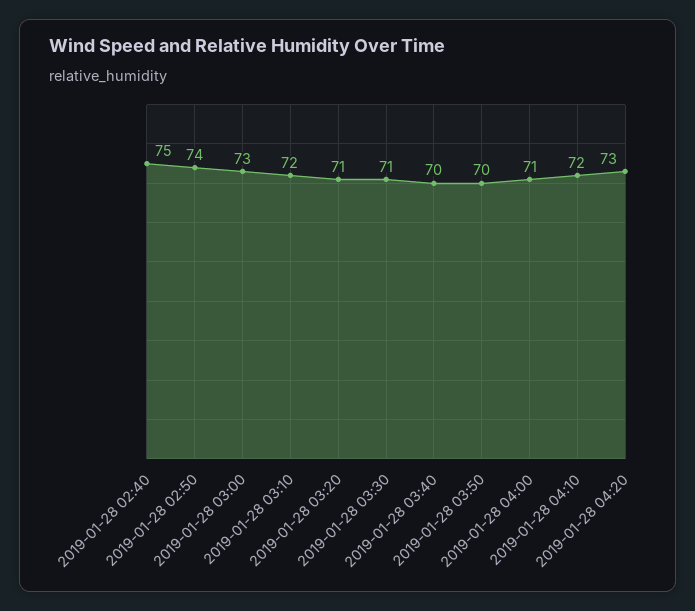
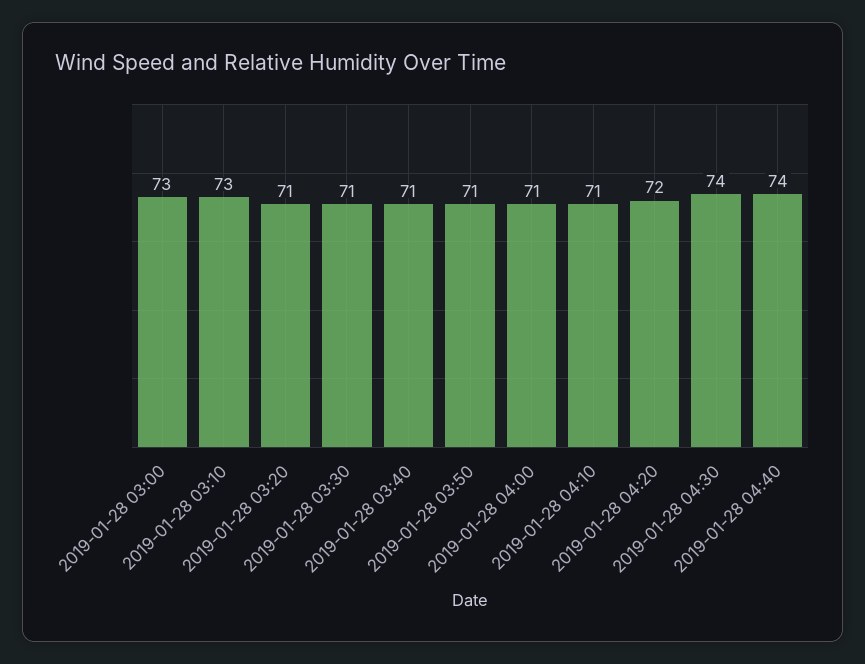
2019-01-28 02:40: 75 -> none
2019-01-28 02:50: 74 -> none
2019-01-28 03:10: 72 -> 73
2019-01-28 03:40: 70 -> 71
2019-01-28 03:50: 70 -> 71
2019-01-28 04:10: 72 -> 71
2019-01-28 04:20: 73 -> 72
2019-01-28 04:30: none -> 74
2019-01-28 04:40: none -> 74

